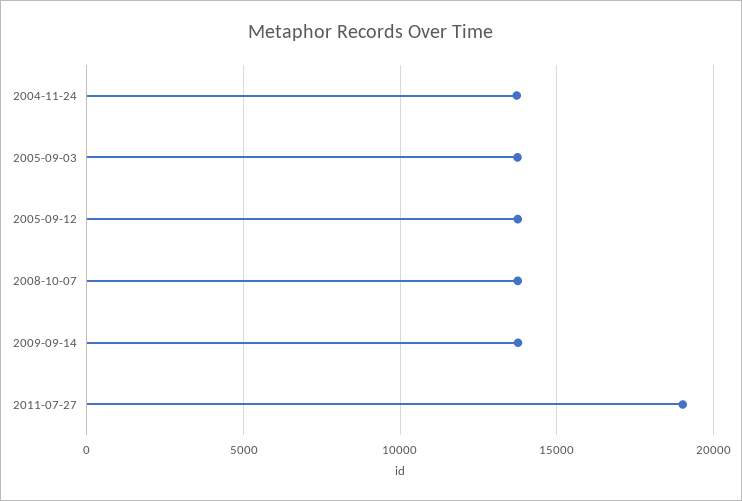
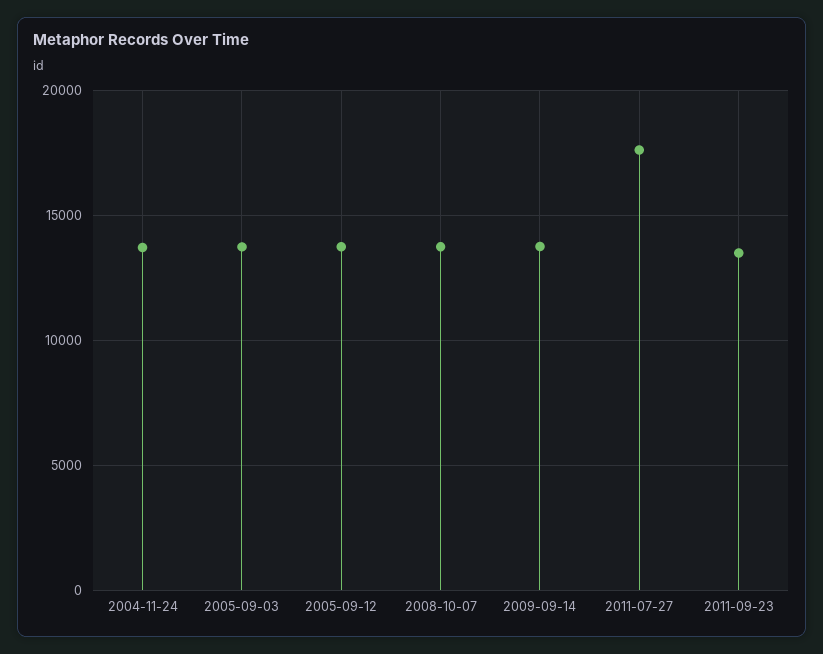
2011-07-27: 19000 -> 17500
2011-09-23: none -> 13500

